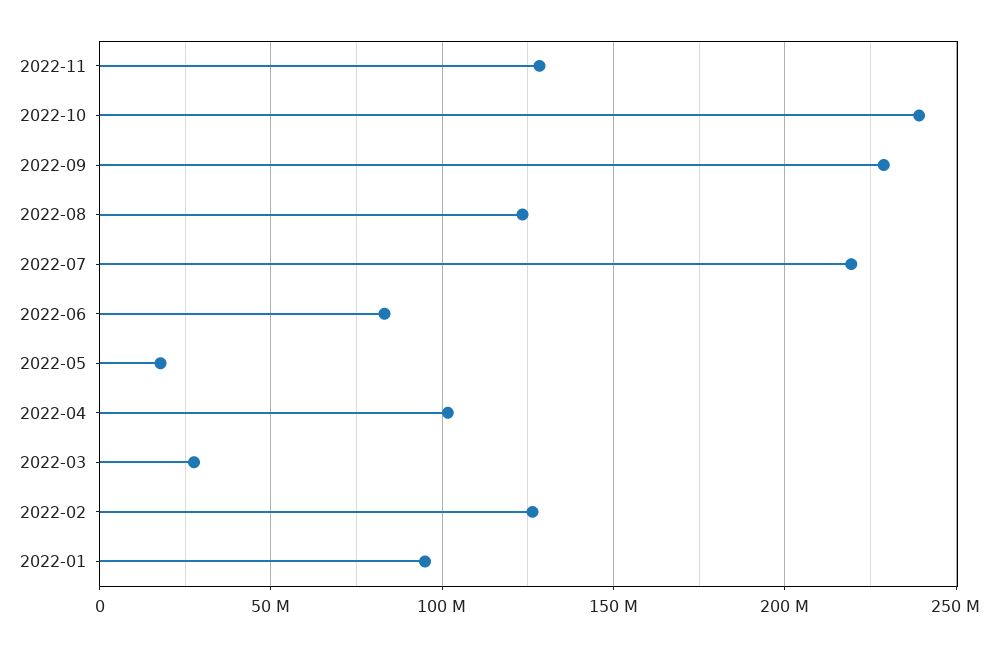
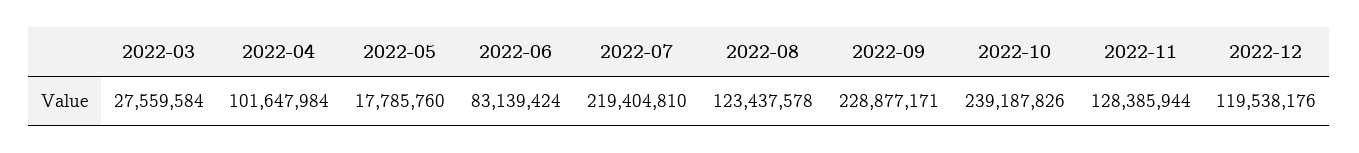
2022-02: 125000000 -> none
2022-01: 95000000 -> none
2022-12: none -> 119538176

